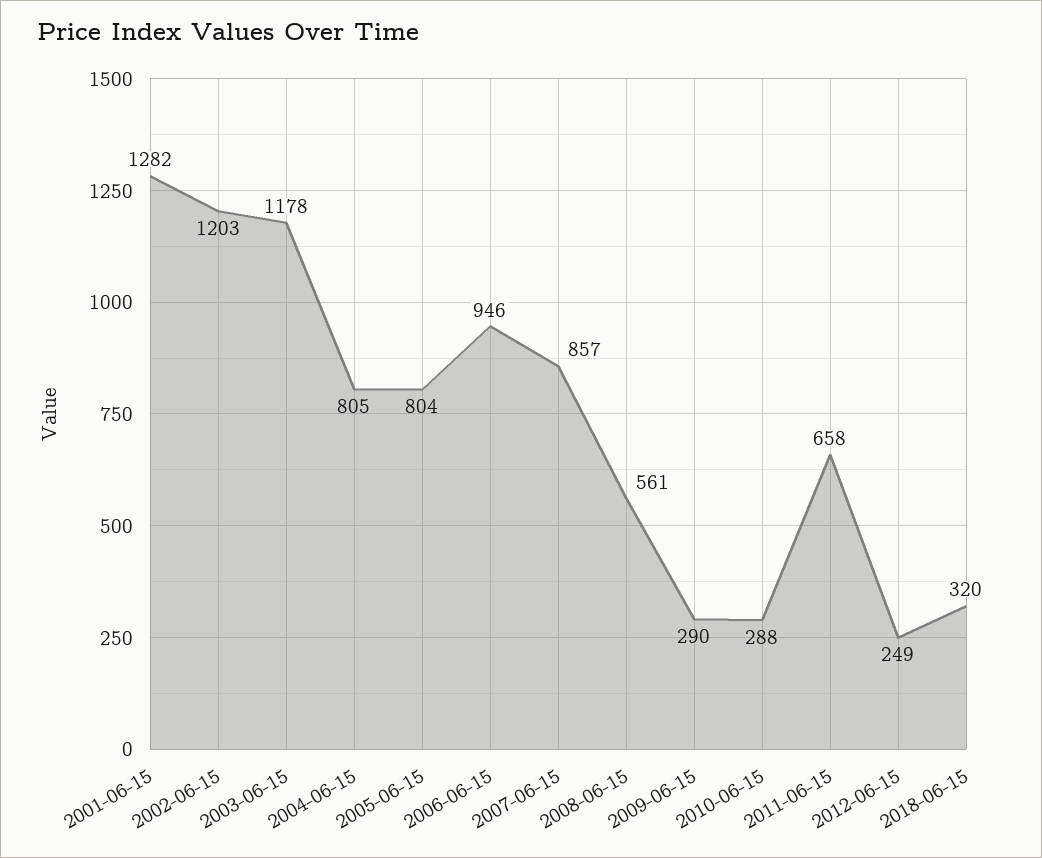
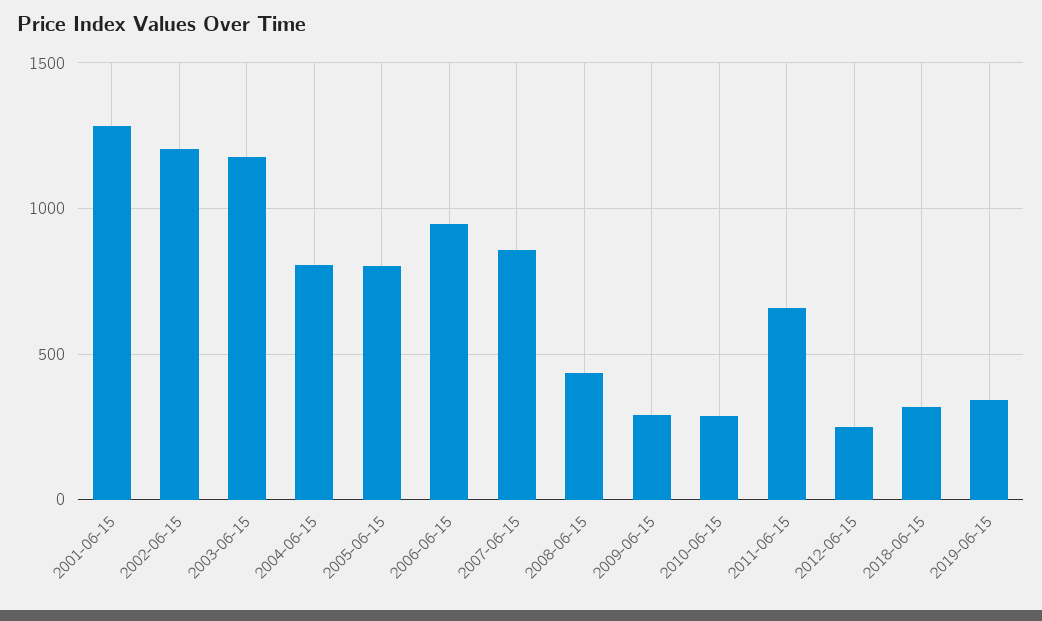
2008-06-15: 561 -> 450
2019-06-15: none -> 350

